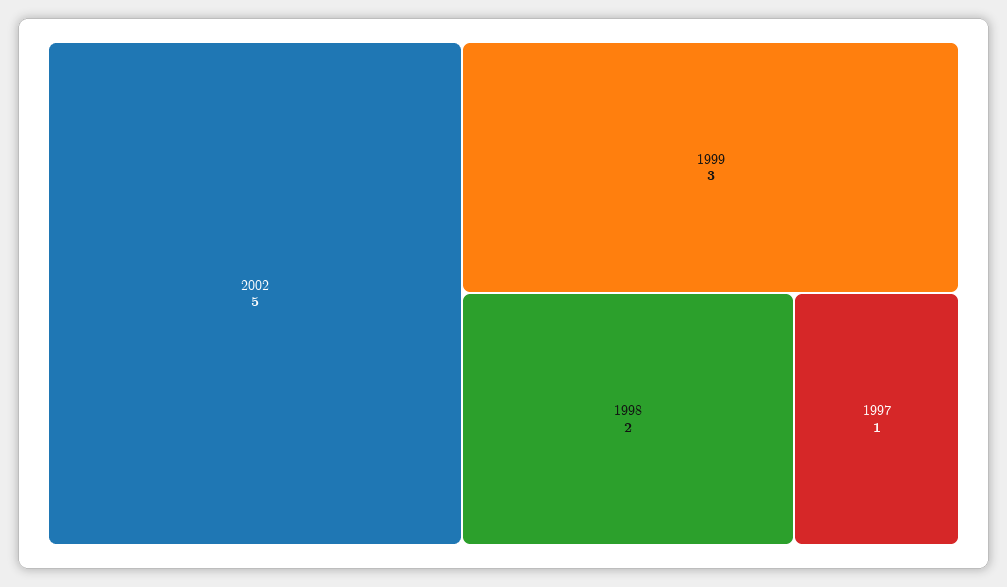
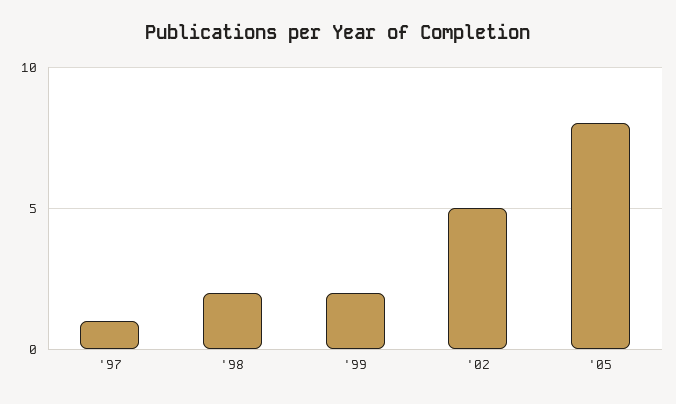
1999: 3 -> 2
'05: none -> 8

